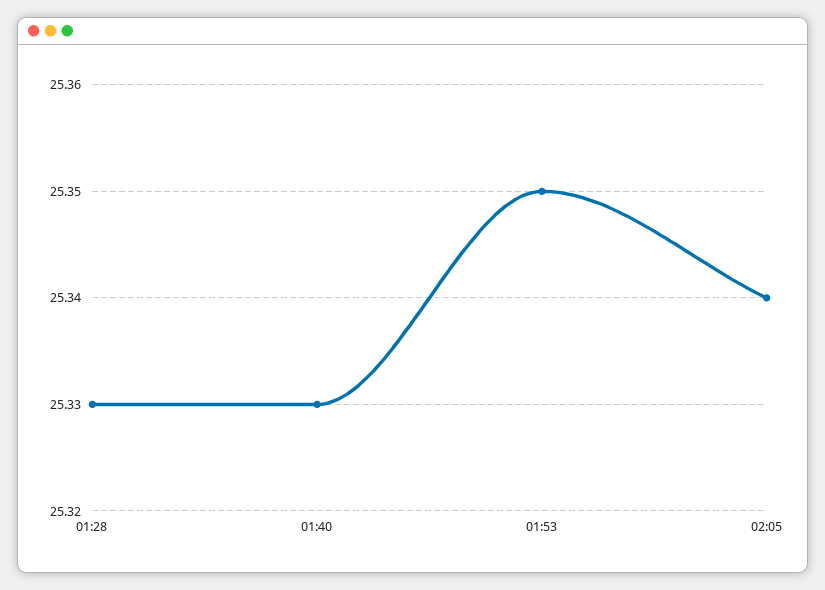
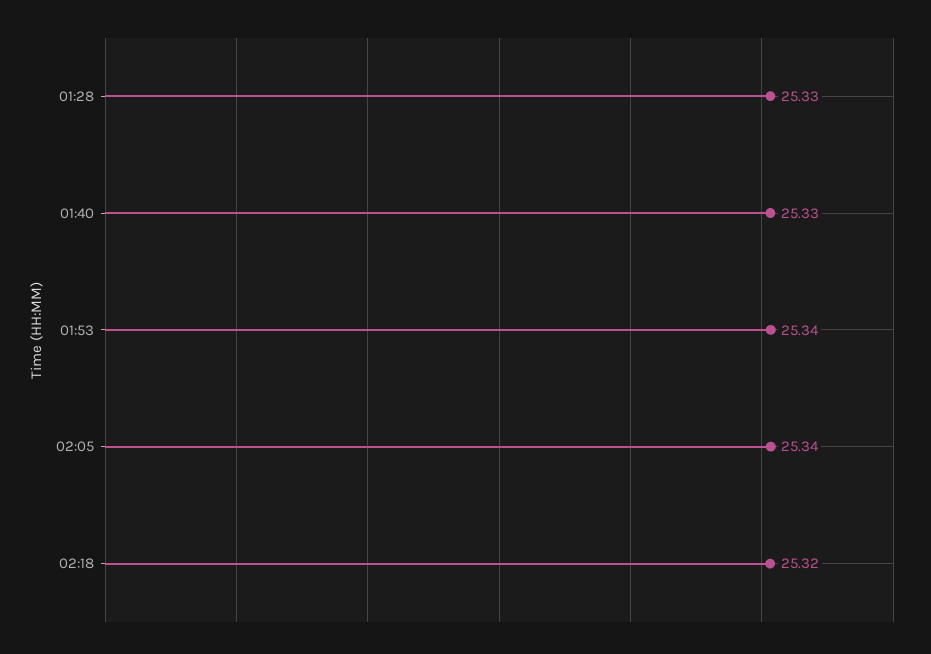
01:53: 25.35 -> 25.34
02:18: none -> 25.32

